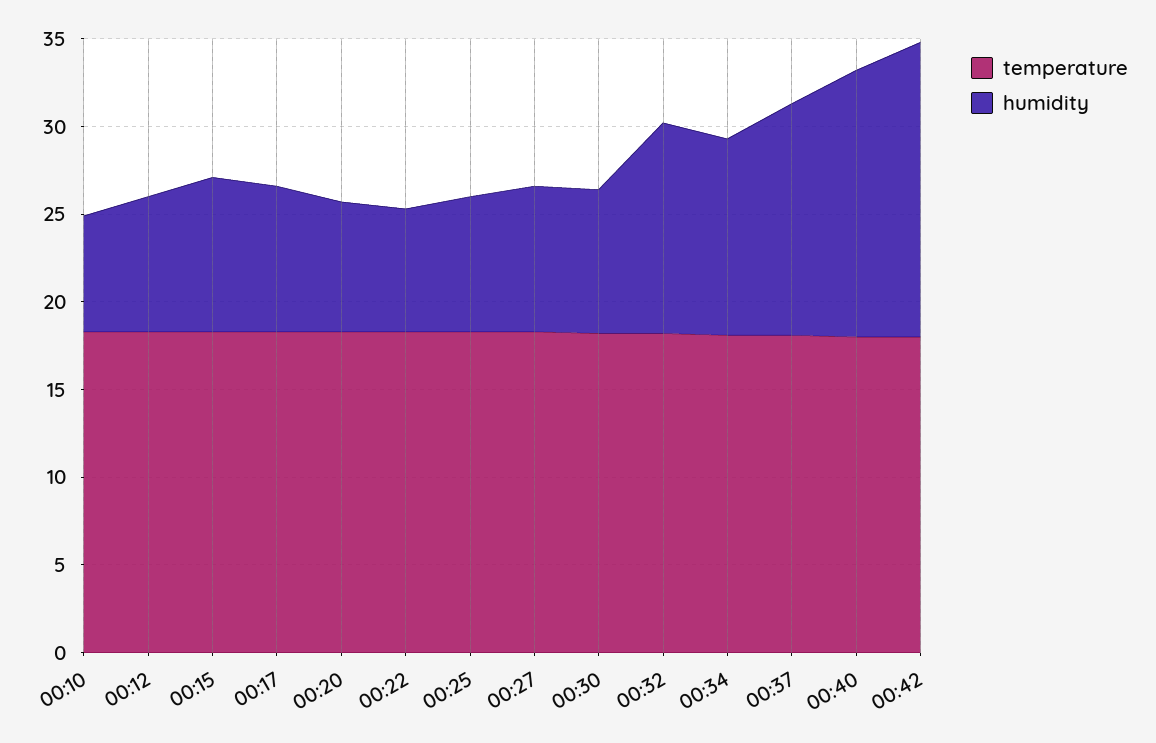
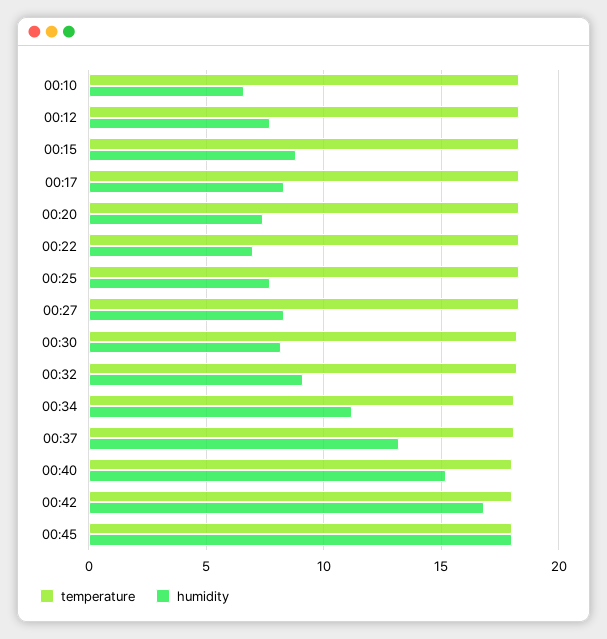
humidity, 00:32: 12 -> 9
temperature, 00:45: none -> 18
humidity, 00:45: none -> 18

